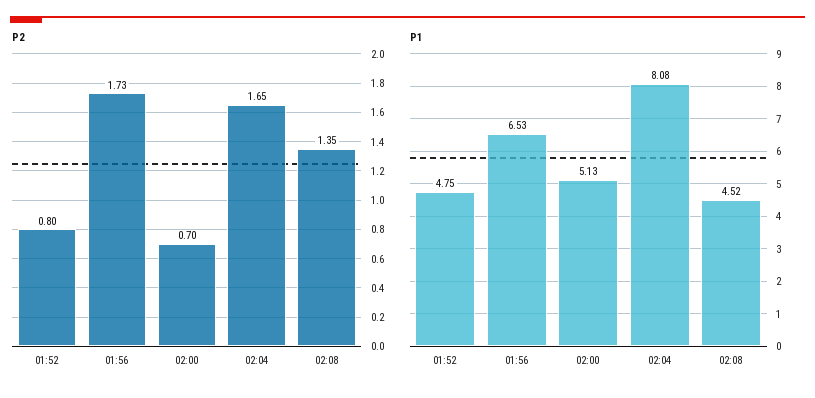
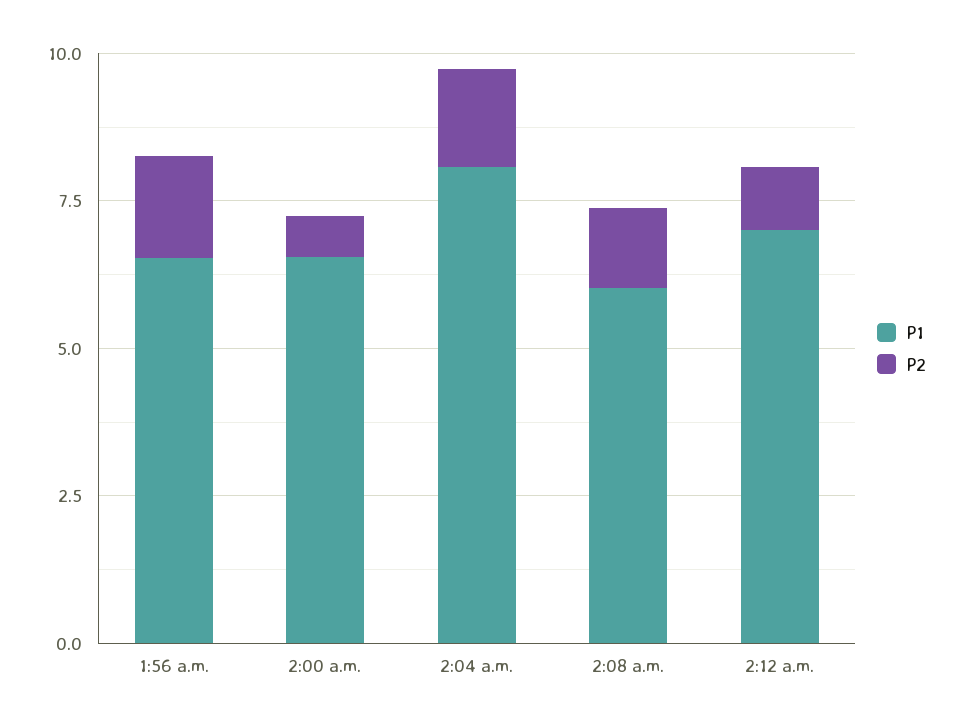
P2, 01:52: 0.8 -> none
P1, 01:52: 4.75 -> none
P1, 02:00: 5.13 -> 6.5
P1, 02:08: 4.52 -> 6
P1, 2:12 a.m.: none -> 7
P2, 2:12 a.m.: none -> 1

